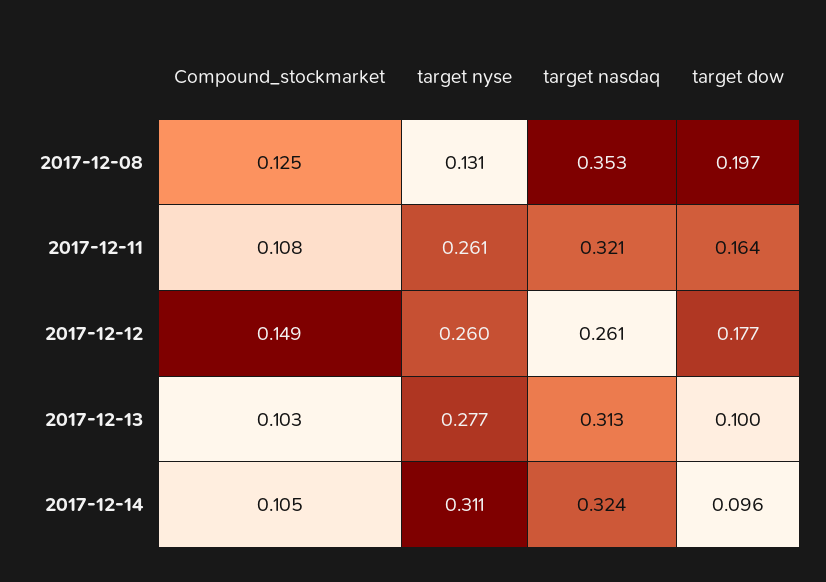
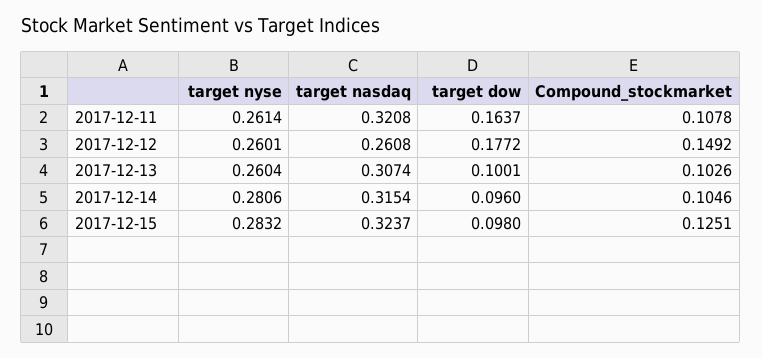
Compound_stockmarket, 2017-12-08: 0.125 -> none
target nyse, 2017-12-08: 0.131 -> none
target nasdaq, 2017-12-08: 0.353 -> none
target dow, 2017-12-08: 0.197 -> none
target nyse, 2017-12-13: 0.277 -> 0.2604
target nasdaq, 2017-12-13: 0.313 -> 0.3074
target nyse, 2017-12-14: 0.311 -> 0.2806
target nasdaq, 2017-12-14: 0.324 -> 0.3154
target nyse, 2017-12-15: none -> 0.2832
target nasdaq, 2017-12-15: none -> 0.3237
target dow, 2017-12-15: none -> 0.098
Compound_stockmarket, 2017-12-15: none -> 0.1251

